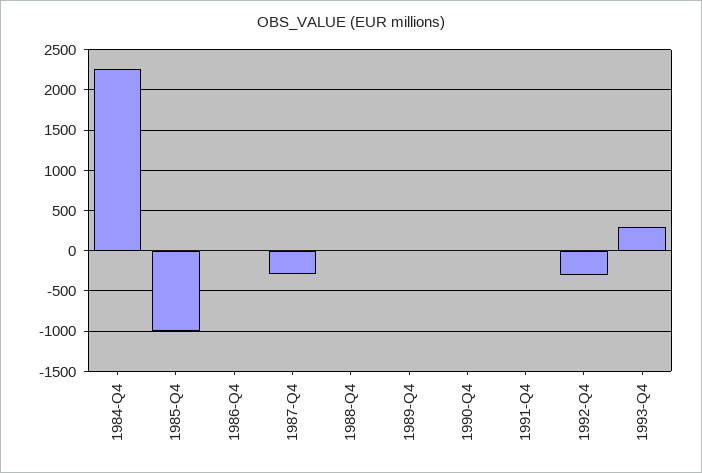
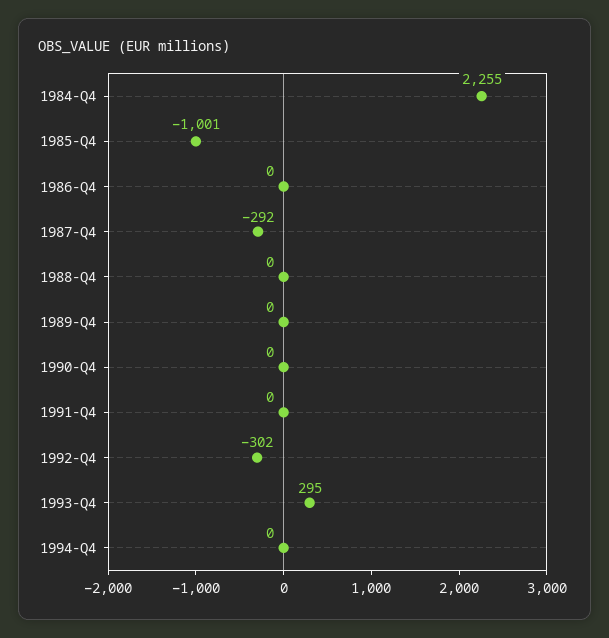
1994-Q4: none -> 0

